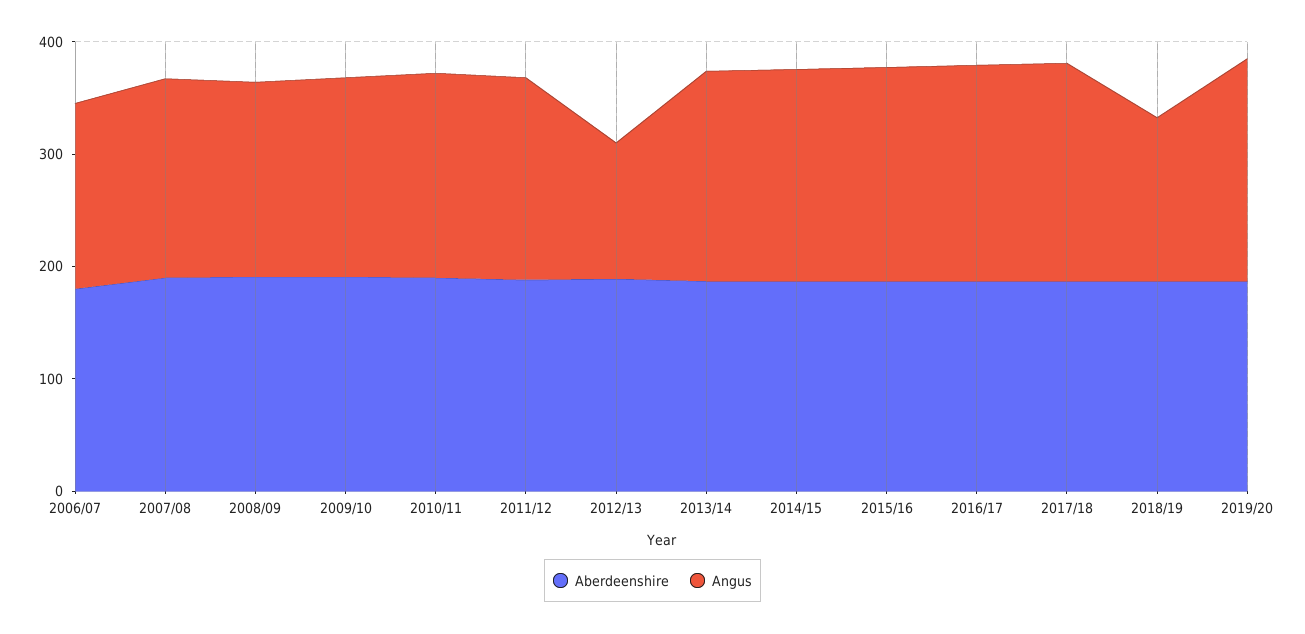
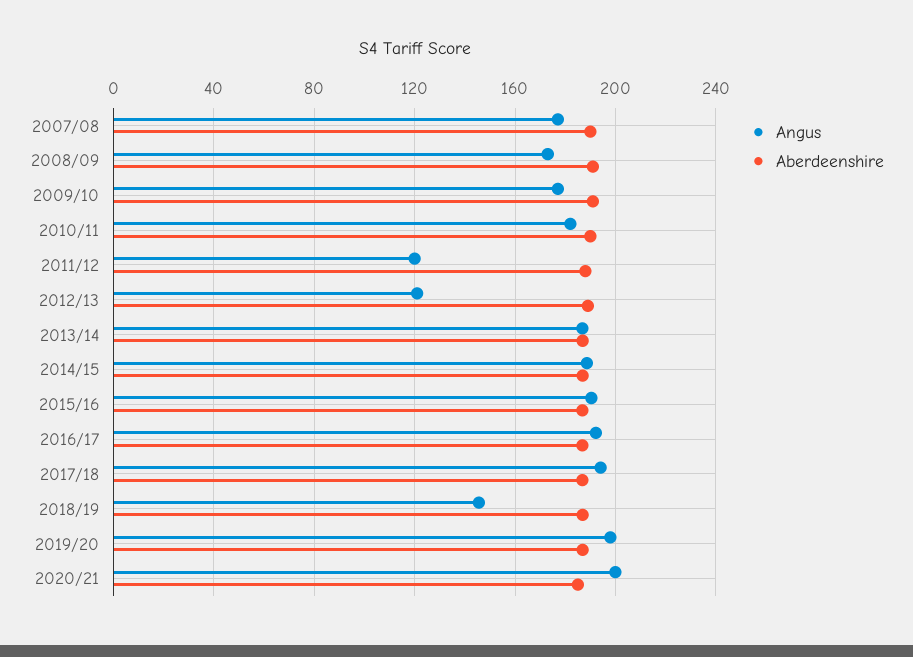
Aberdeenshire, 2006/07: 180 -> none
Angus, 2006/07: 160 -> none
Angus, 2011/12: 180 -> 120
Angus, 2020/21: none -> 200
Aberdeenshire, 2020/21: none -> 185

